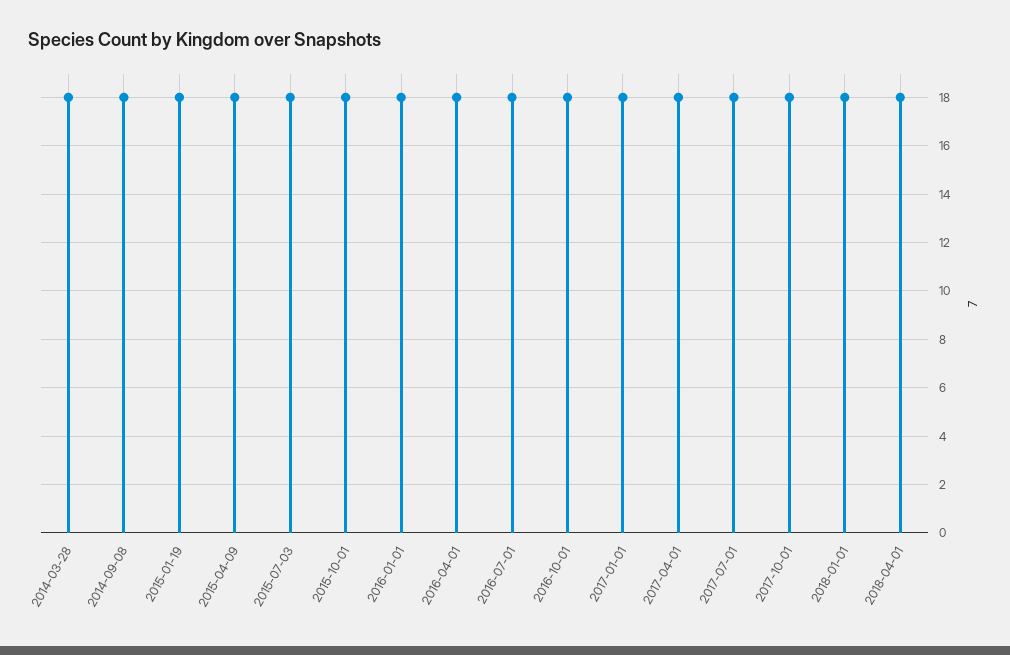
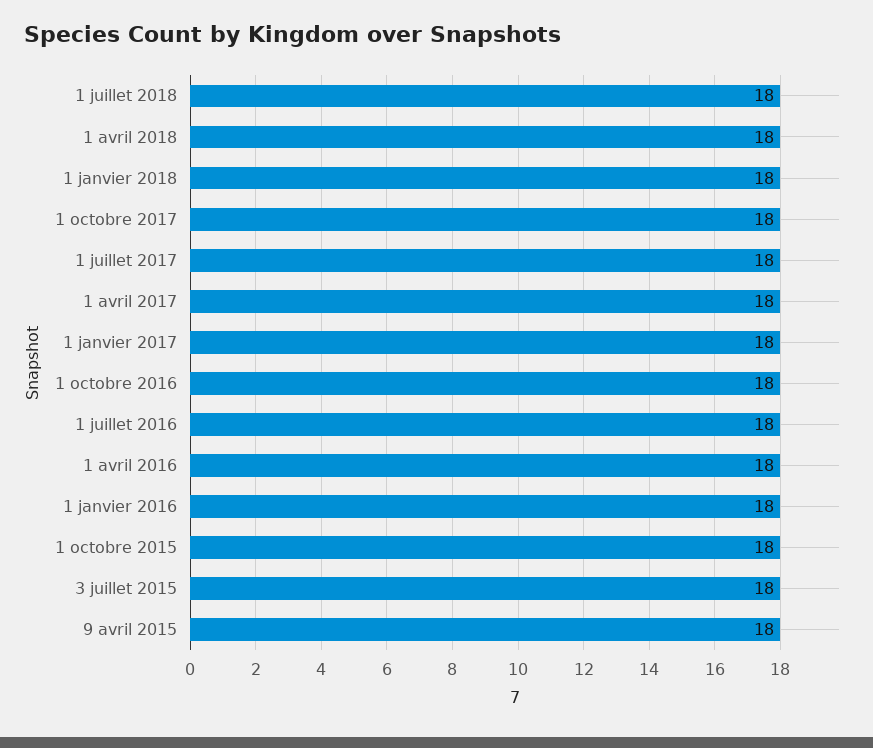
2014-03-28: 18 -> none
2014-09-08: 18 -> none
2015-01-19: 18 -> none
1 juillet 2018: none -> 18

